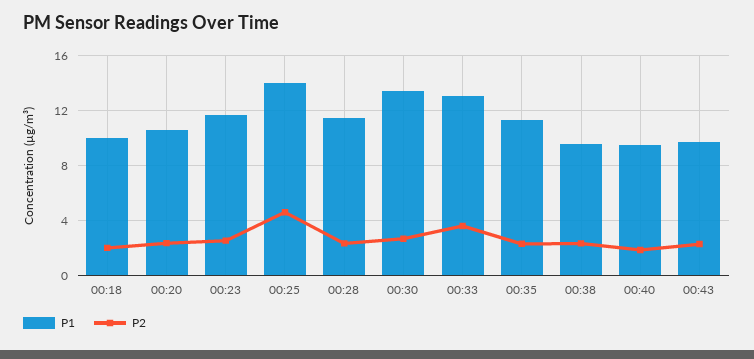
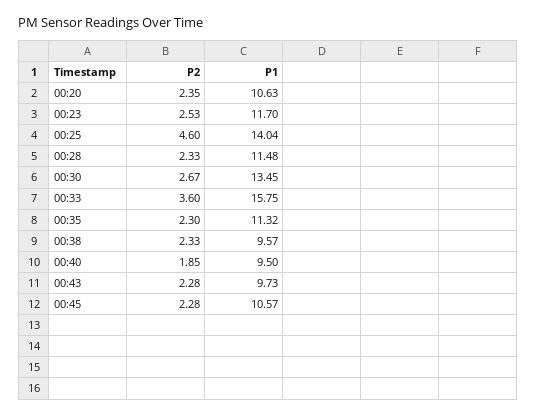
P1, 00:18: 10 -> none
P2, 00:18: 2 -> none
P1, 00:33: 13 -> 15.75
P2, 00:45: none -> 2.28
P1, 00:45: none -> 10.57

